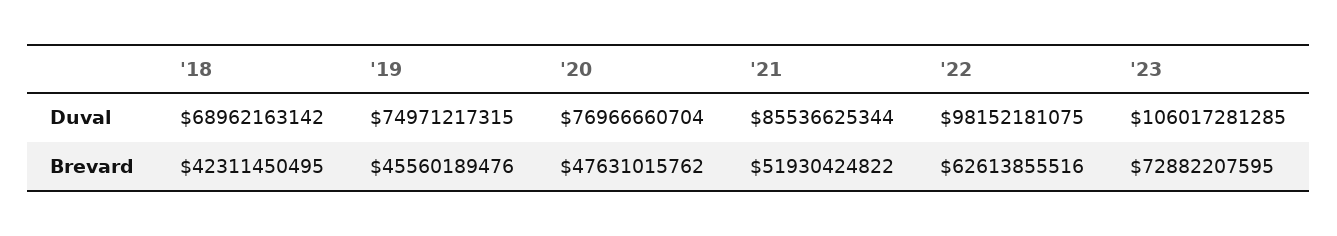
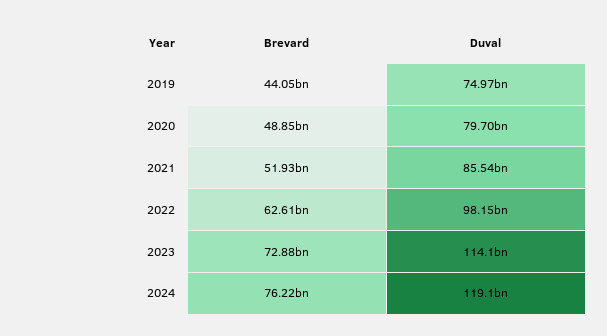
'18, Duval: 68962163142 -> none
'20, Duval: 76966660704 -> 79700000000
'23, Duval: 106017281285 -> 114100000000
'18, Brevard: 42311450495 -> none
'19, Brevard: 45560189476 -> 44050000000
'20, Brevard: 47631015762 -> 48850000000
2024, Brevard: none -> 76220000000
2024, Duval: none -> 119100000000

